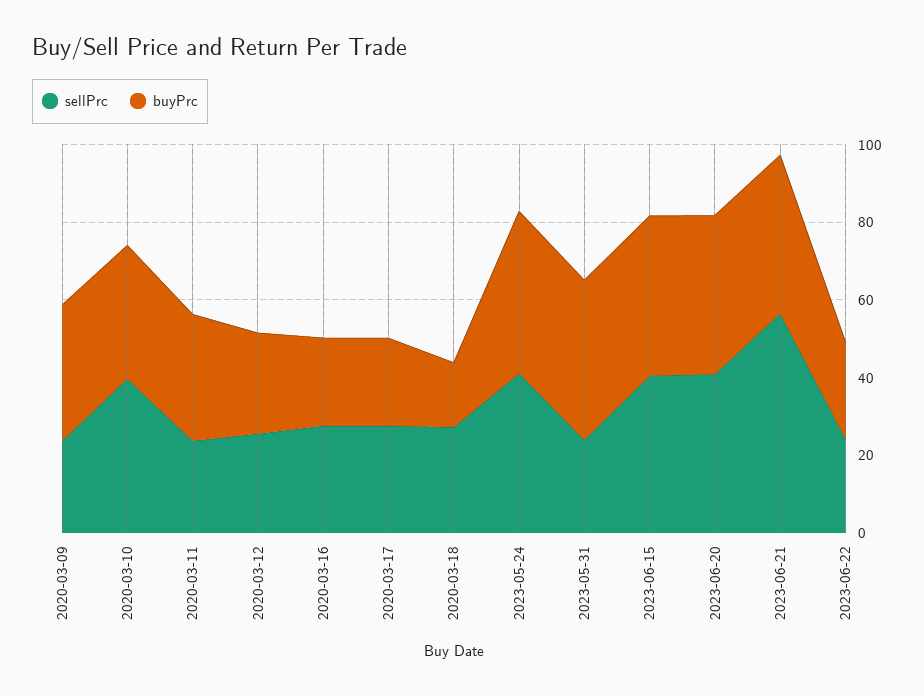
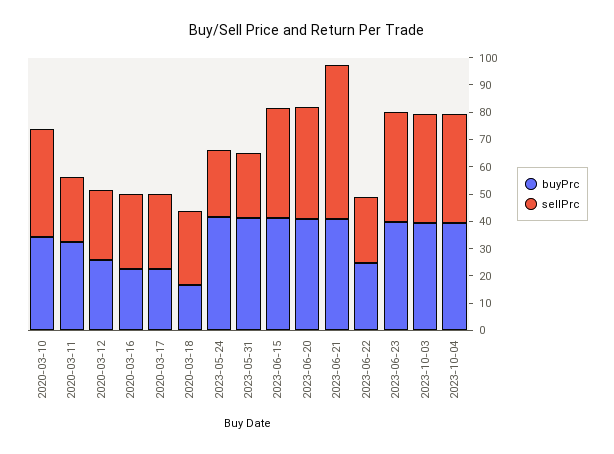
sellPrc, 2020-03-09: 25 -> none
buyPrc, 2020-03-09: 35 -> none
sellPrc, 2023-05-24: 40 -> 25
buyPrc, 2023-06-23: none -> 40
sellPrc, 2023-06-23: none -> 40
buyPrc, 2023-10-03: none -> 40
sellPrc, 2023-10-03: none -> 40
buyPrc, 2023-10-04: none -> 40
sellPrc, 2023-10-04: none -> 40

